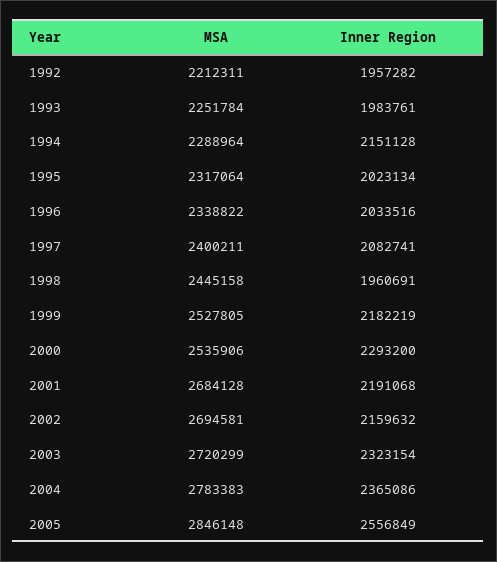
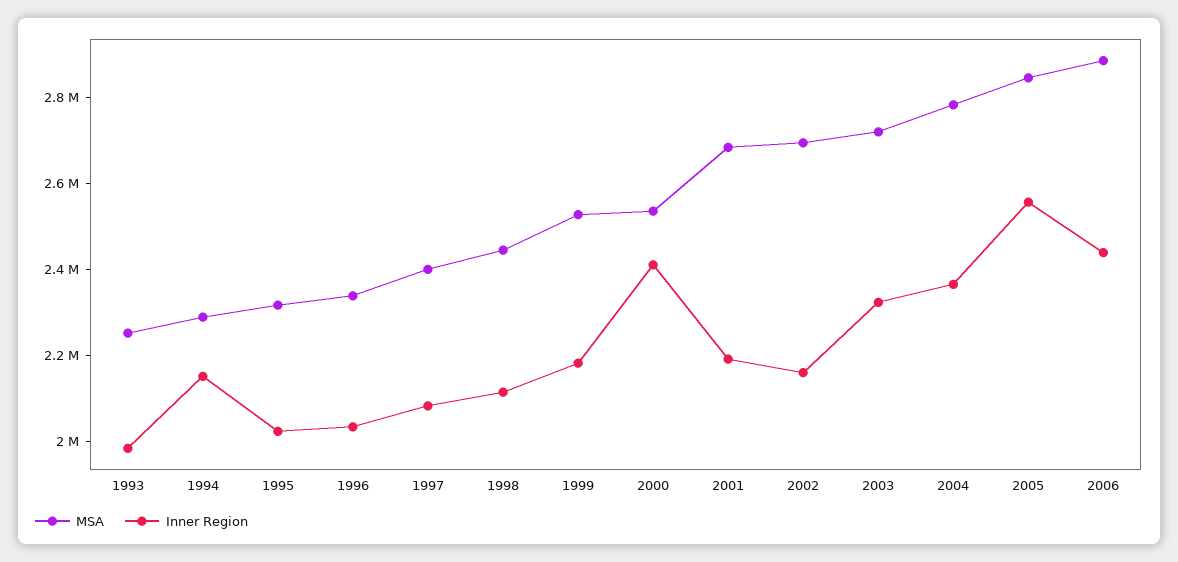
MSA, 1992: 2212311 -> none
Inner Region, 1992: 1957282 -> none
Inner Region, 1998: 1960691 -> 2100000
Inner Region, 2000: 2293200 -> 2400000
MSA, 2006: none -> 2900000
Inner Region, 2006: none -> 2450000

